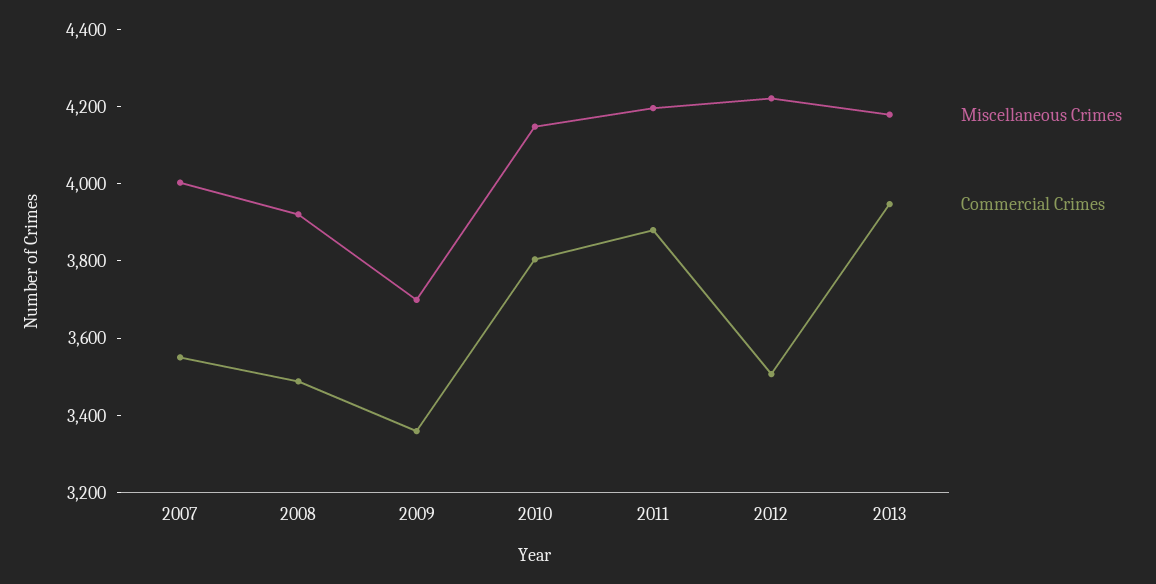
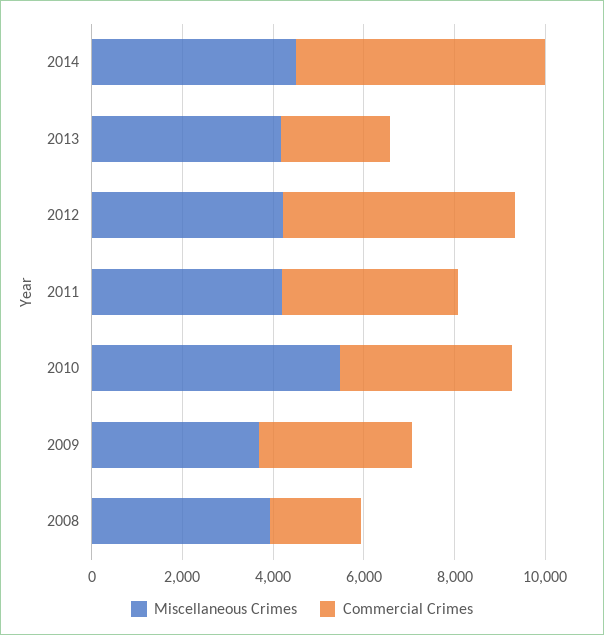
Miscellaneous Crimes, 2007: 4000 -> none
Commercial Crimes, 2007: 3550 -> none
Commercial Crimes, 2008: 3500 -> 2000
Miscellaneous Crimes, 2010: 4150 -> 5500
Commercial Crimes, 2012: 3500 -> 5000
Commercial Crimes, 2013: 3950 -> 2500
Miscellaneous Crimes, 2014: none -> 4500
Commercial Crimes, 2014: none -> 5500

